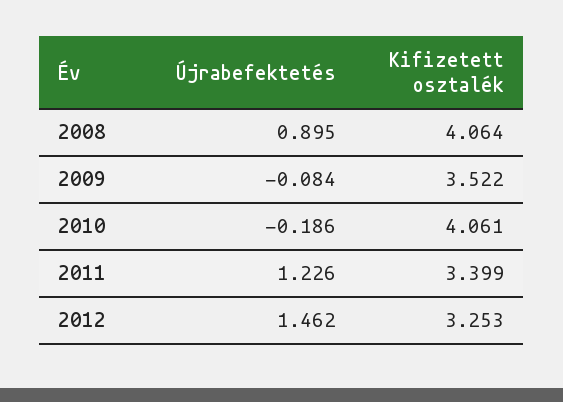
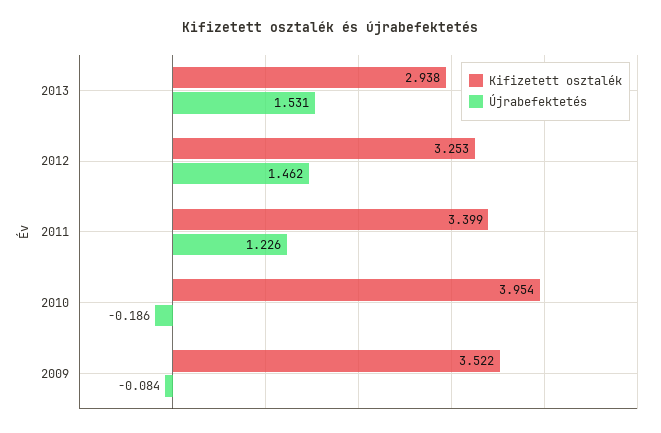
Újrabefektetés, 2008: 0.895 -> none
Kifizetett osztalék, 2008: 4.064 -> none
Kifizetett osztalék, 2010: 4.061 -> 3.954
Kifizetett osztalék, 2013: none -> 2.938
Újrabefektetés, 2013: none -> 1.531

